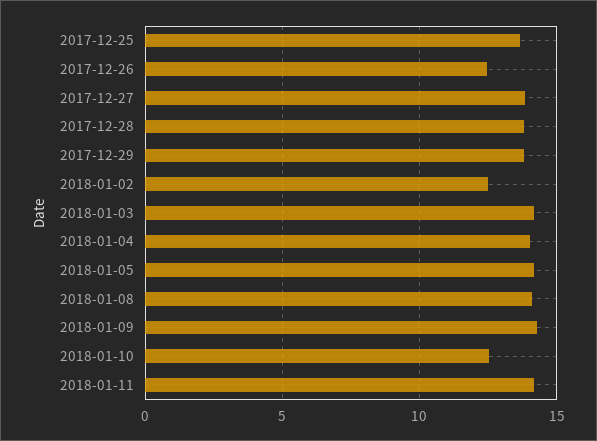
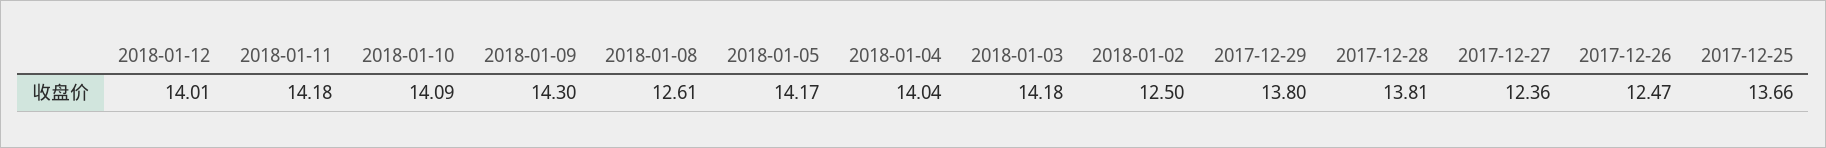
2017-12-27: 14 -> 12.36
2018-01-08: 14 -> 12.61
2018-01-10: 12.5 -> 14.09
2018-01-12: none -> 14.01

